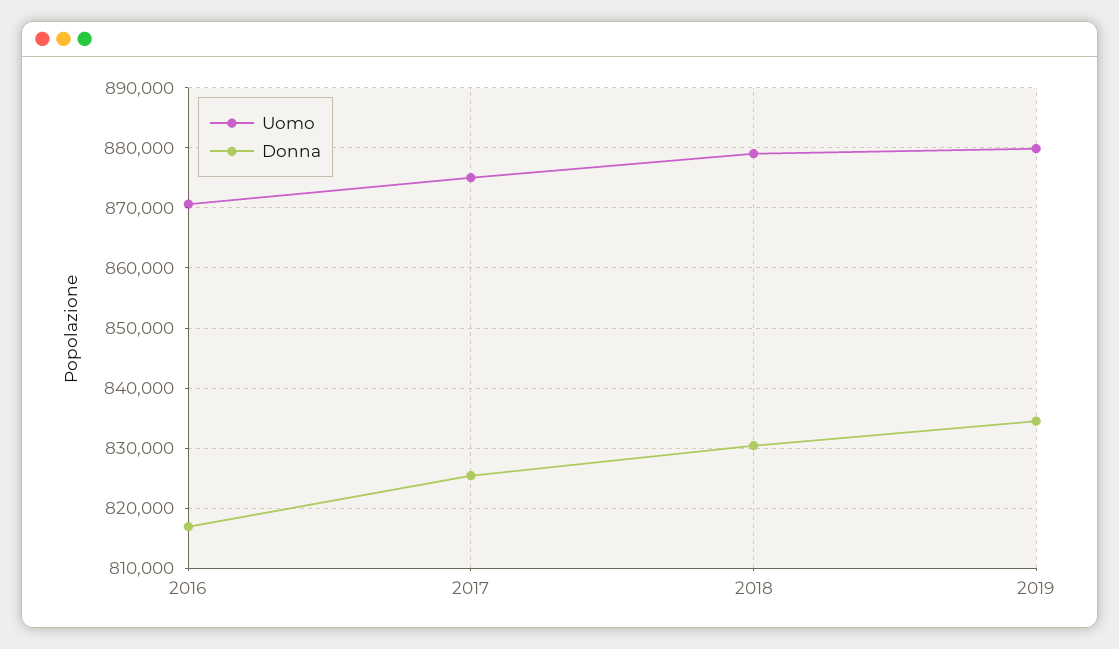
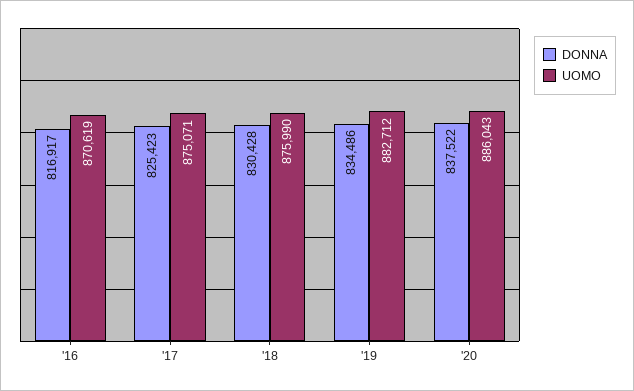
Uomo, 2018: 879000 -> 875990
Uomo, 2019: 880000 -> 882712
Donna, '20: none -> 837522
Uomo, '20: none -> 886043

